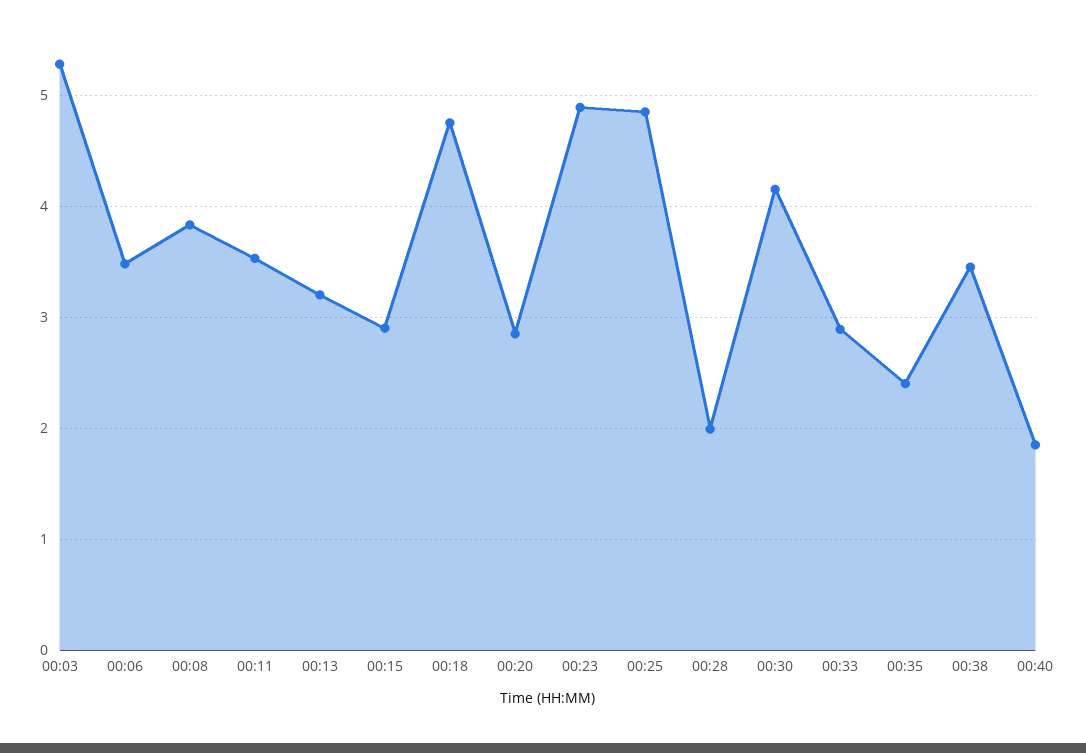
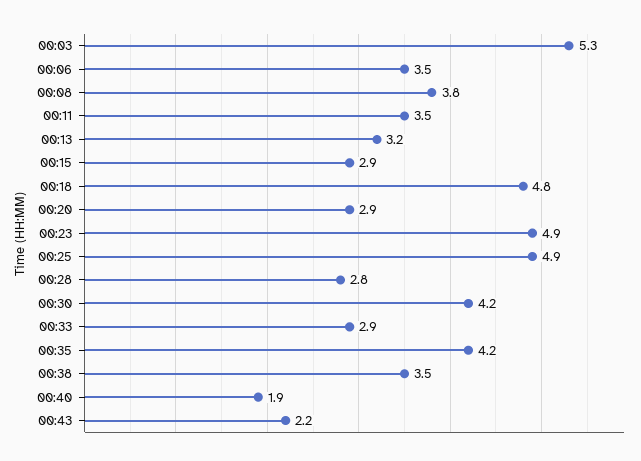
00:28: 2 -> 2.8
00:35: 2.4 -> 4.2
00:43: none -> 2.2

